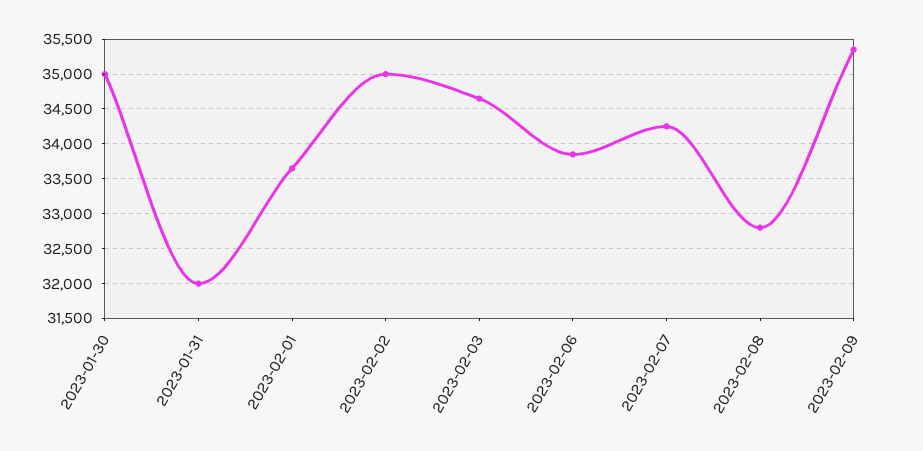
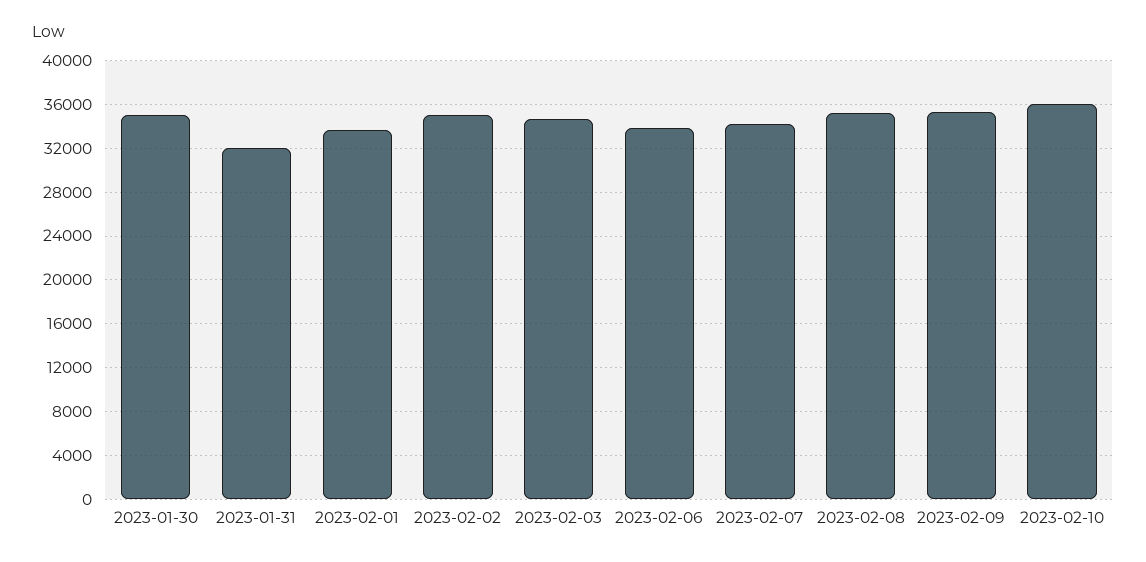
2023-02-08: 32800 -> 35000
2023-02-10: none -> 36000

